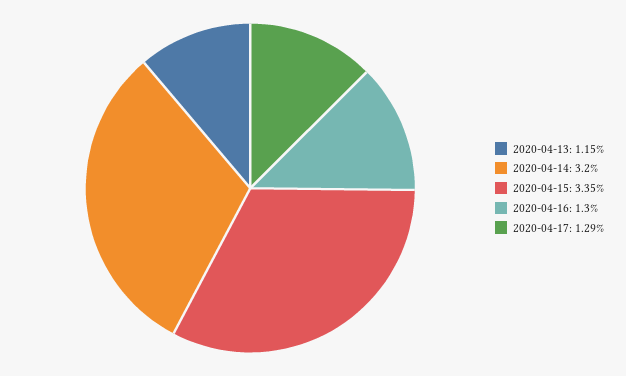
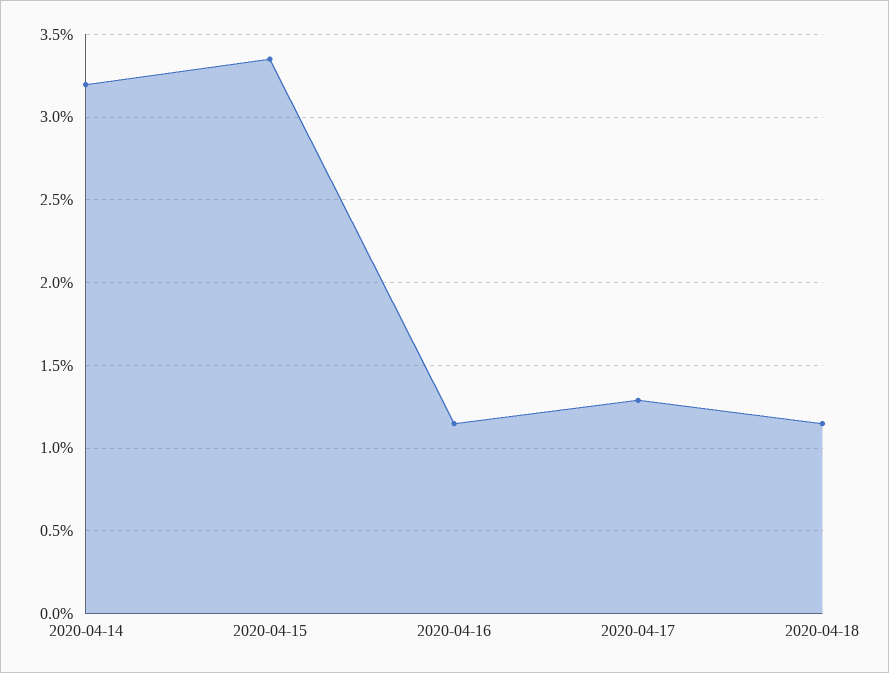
2020-04-13: 1.15 -> none
2020-04-16: 1.3 -> 1.15
2020-04-18: none -> 1.15

